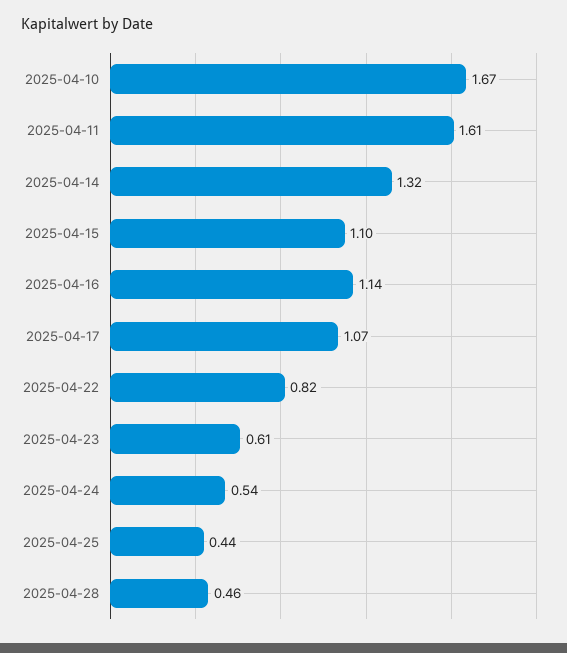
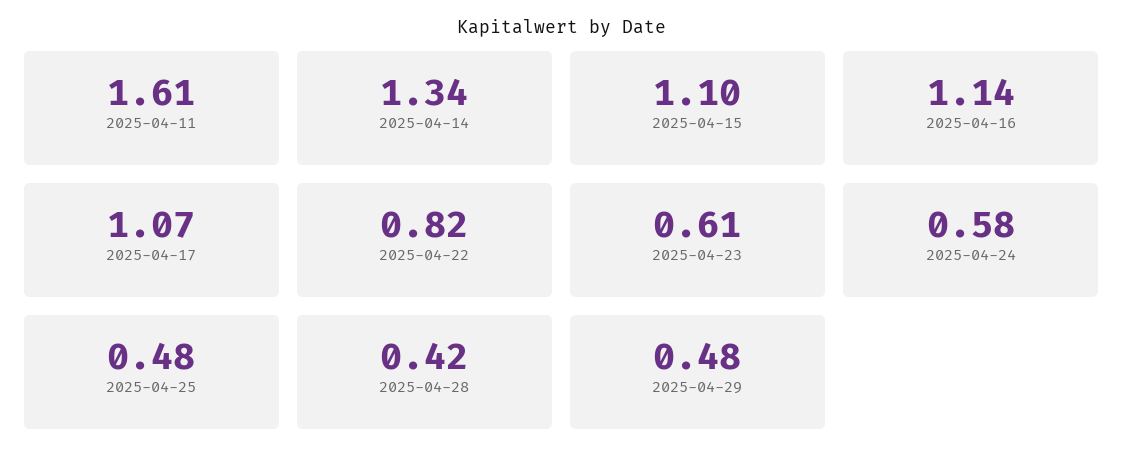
2025-04-10: 1.67 -> none
2025-04-14: 1.32 -> 1.34
2025-04-24: 0.54 -> 0.58
2025-04-25: 0.44 -> 0.48
2025-04-28: 0.46 -> 0.42
2025-04-29: none -> 0.48

